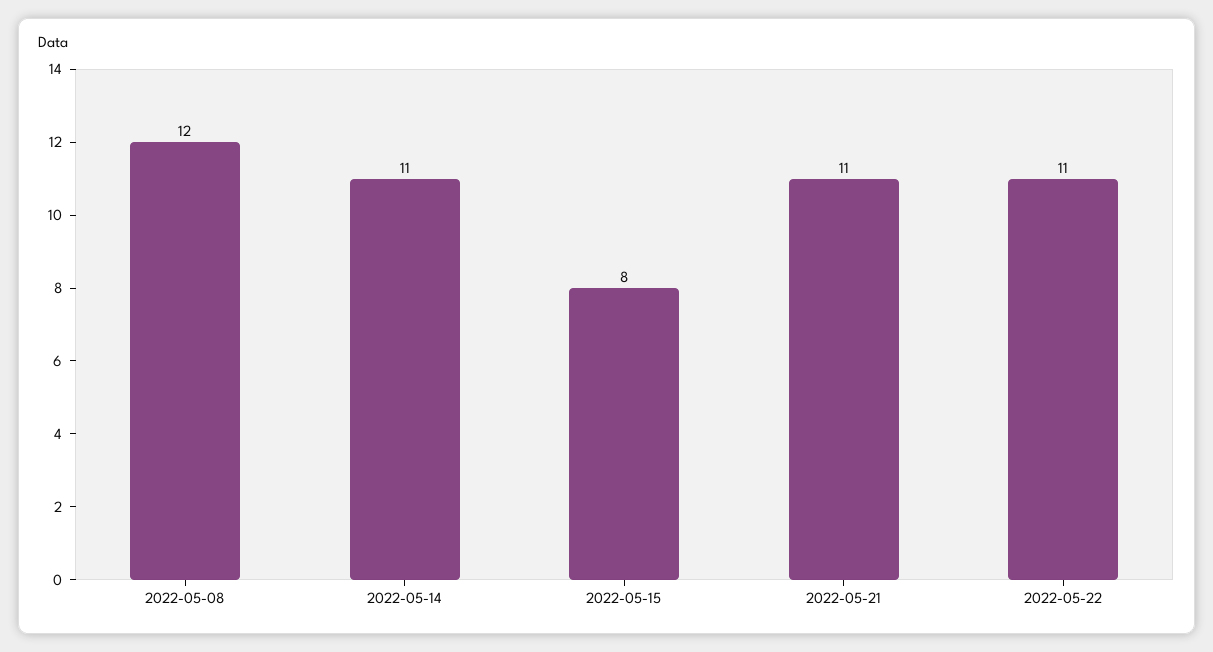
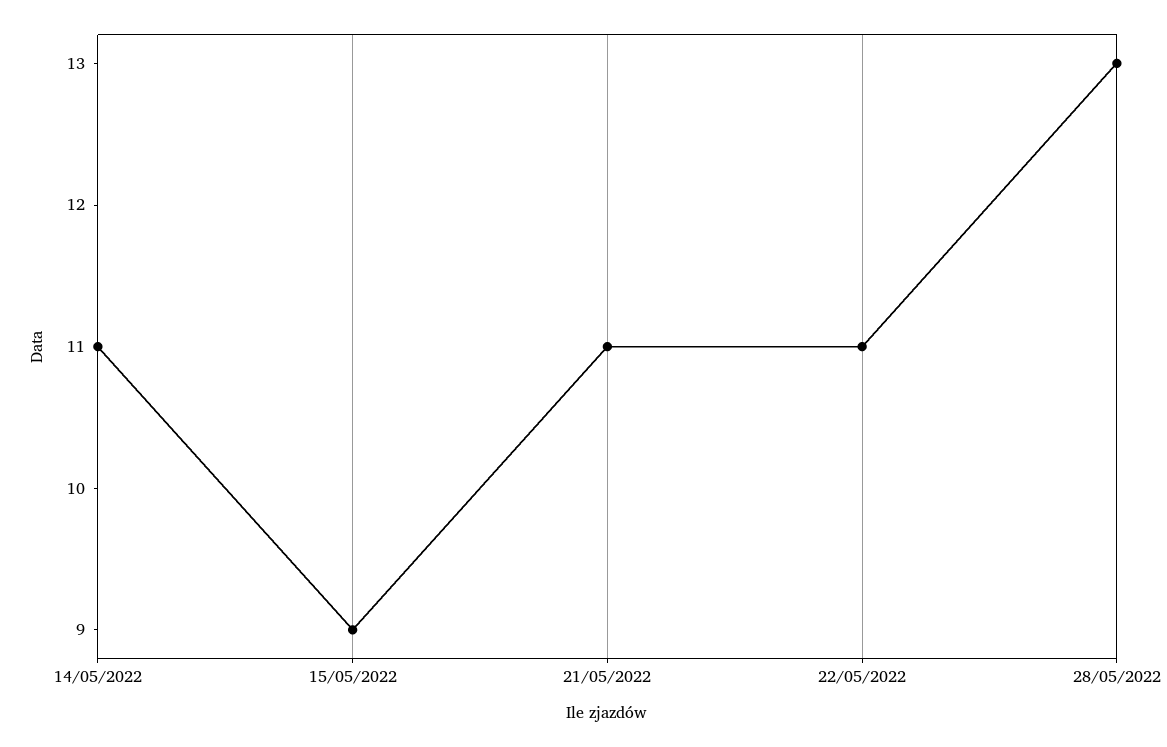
2022-05-08: 12 -> none
2022-05-15: 8 -> 9
28/05/2022: none -> 13

